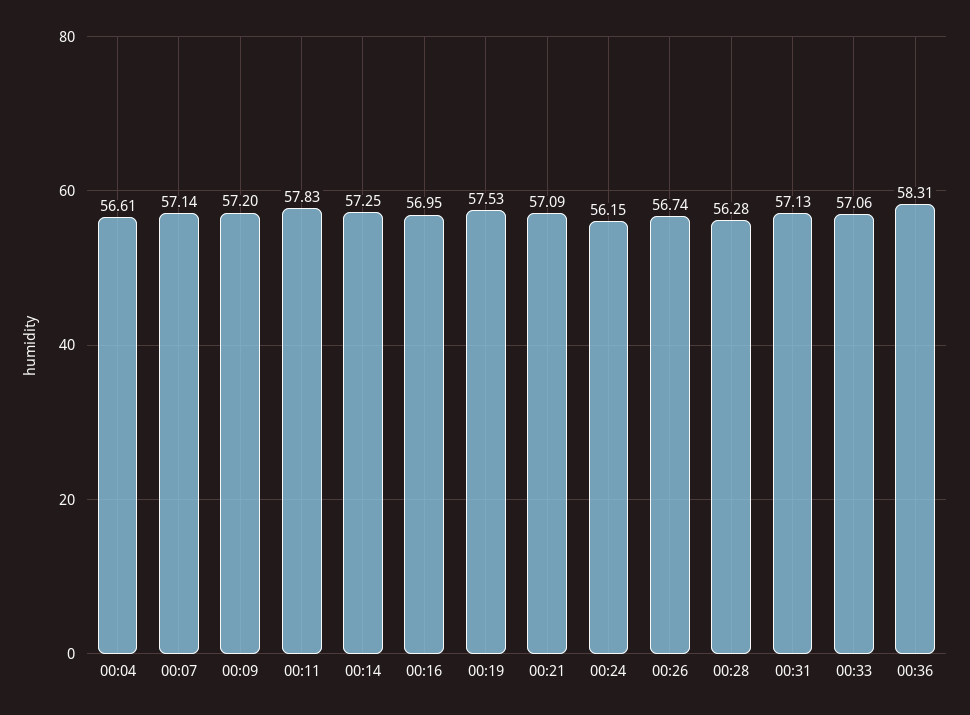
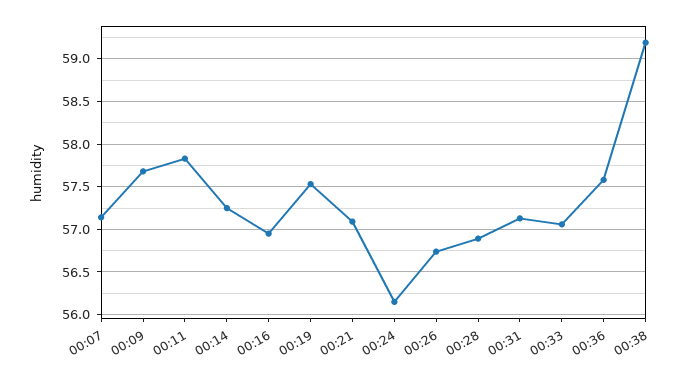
00:04: 56.61 -> none
00:09: 57.2 -> 57.7
00:28: 56.28 -> 56.9
00:36: 58.31 -> 57.6
00:38: none -> 59.2

